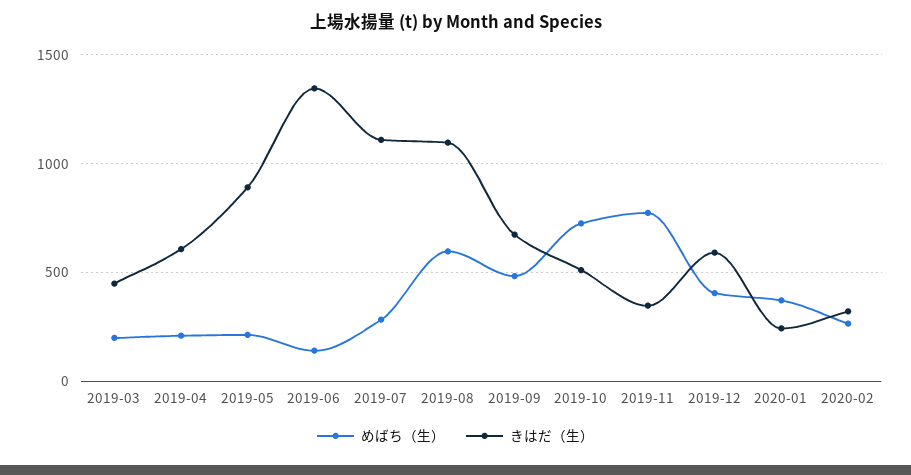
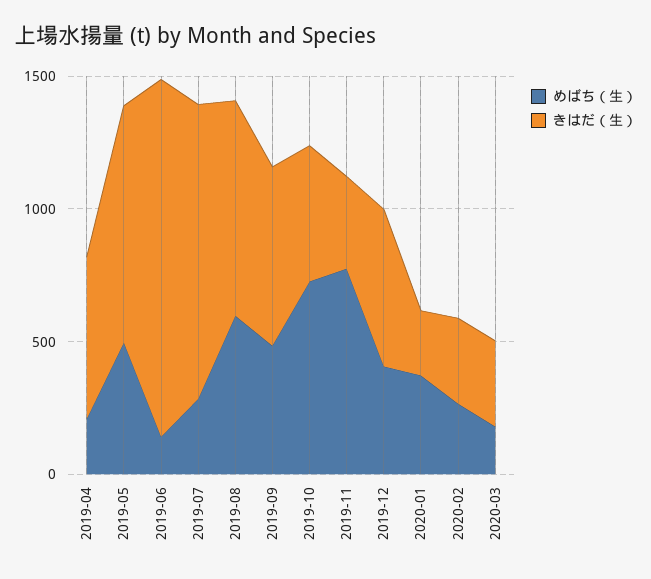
めばち（生）, 2019-03: 200 -> none
きはだ（生）, 2019-03: 450 -> none
めばち（生）, 2019-05: 200 -> 500
きはだ（生）, 2019-08: 1100 -> 800
めばち（生）, 2020-03: none -> 200
きはだ（生）, 2020-03: none -> 300

